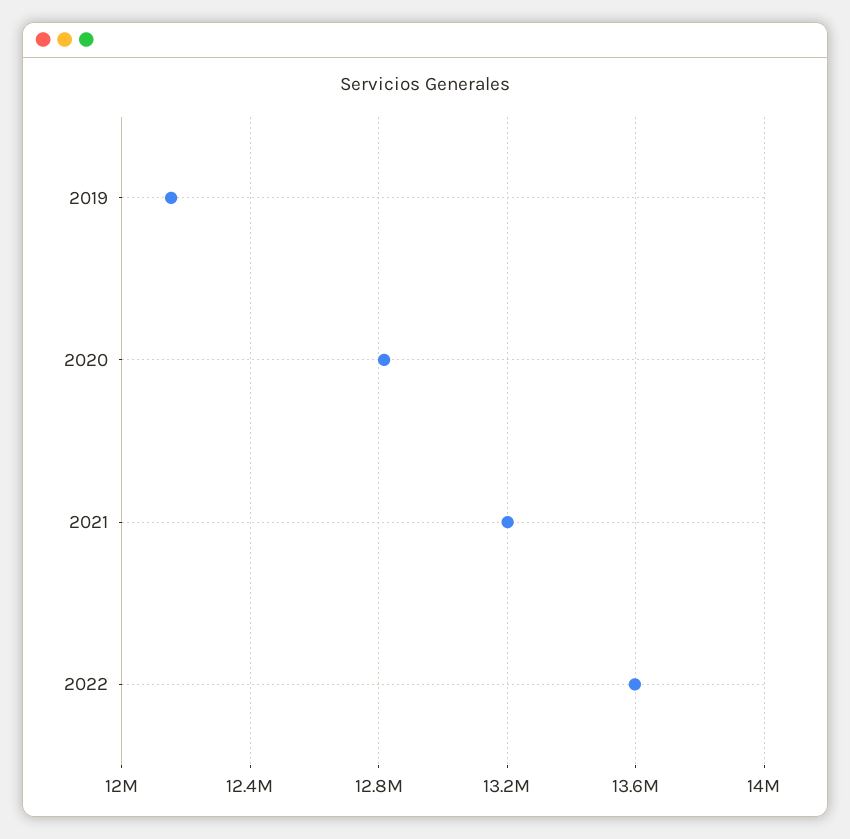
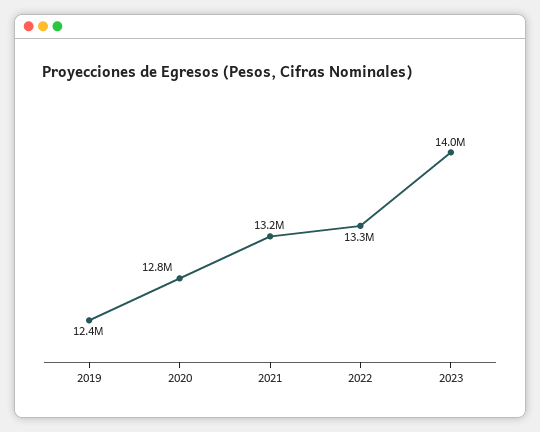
2019: 12150000 -> 12400000
2022: 13600000 -> 13300000
2023: none -> 14000000

